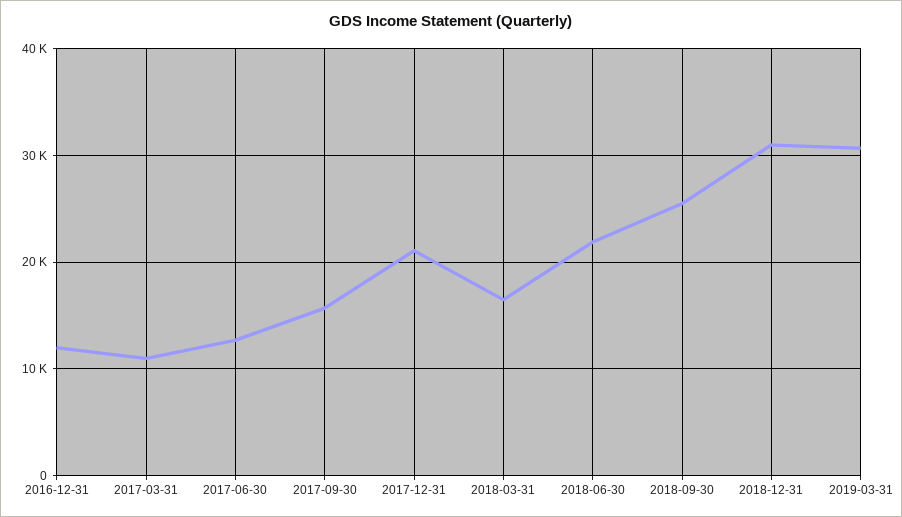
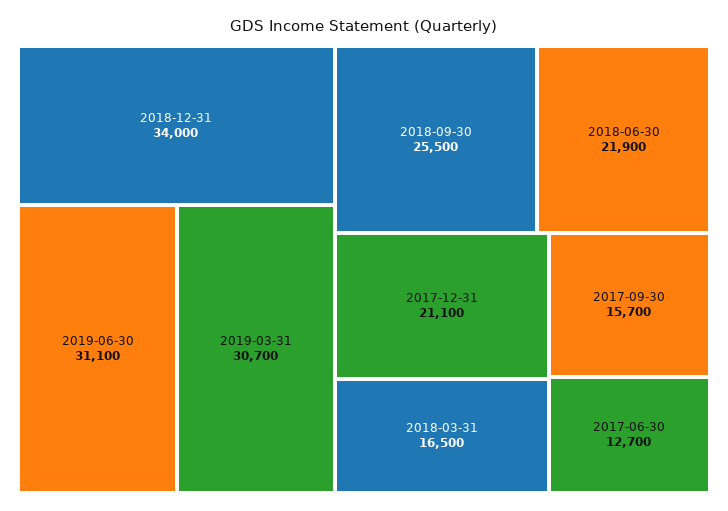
2016-12-31: 12000 -> none
2017-03-31: 11000 -> none
2018-12-31: 31000 -> 34000
2019-06-30: none -> 31100

